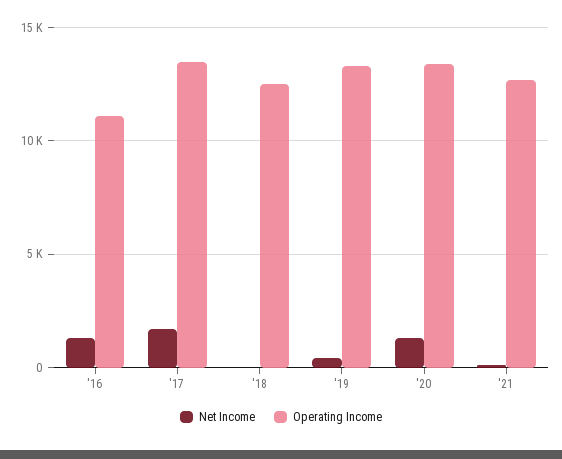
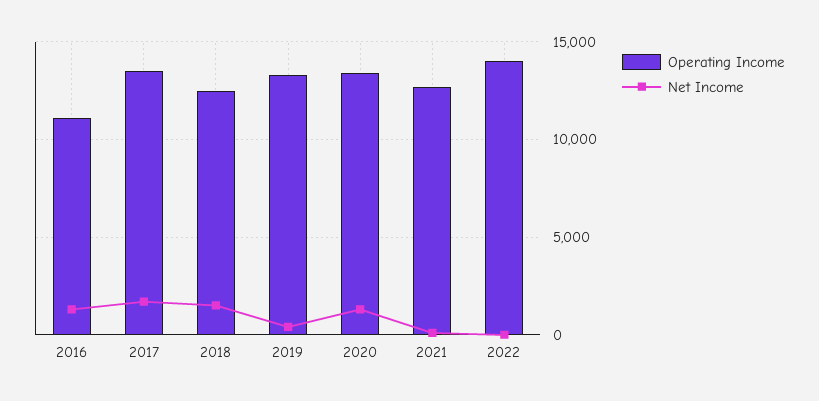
Net Income, '18: 0 -> 1500
Operating Income, 2022: none -> 14000
Net Income, 2022: none -> 0

